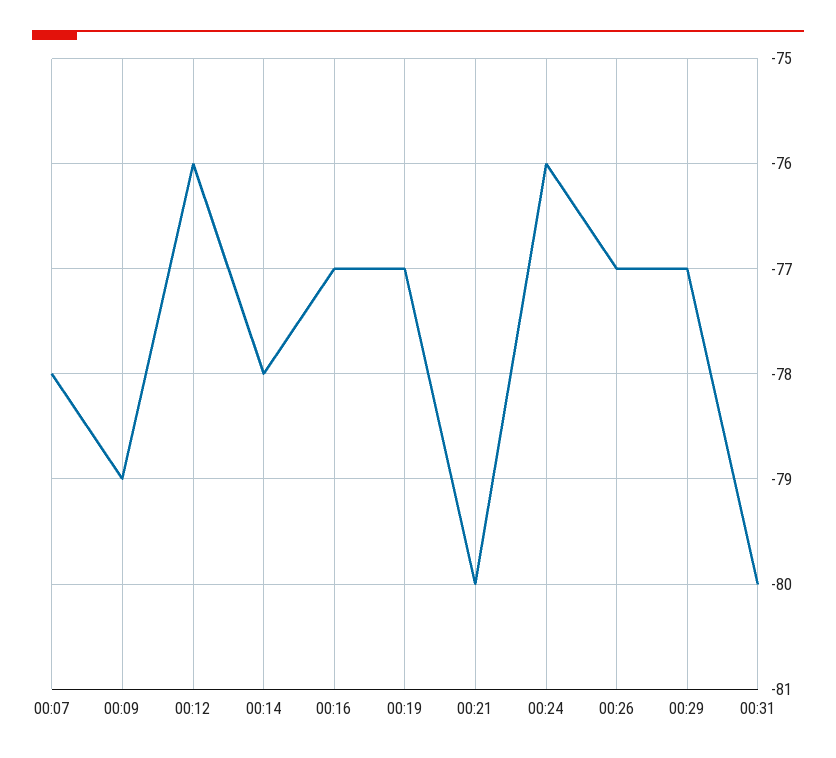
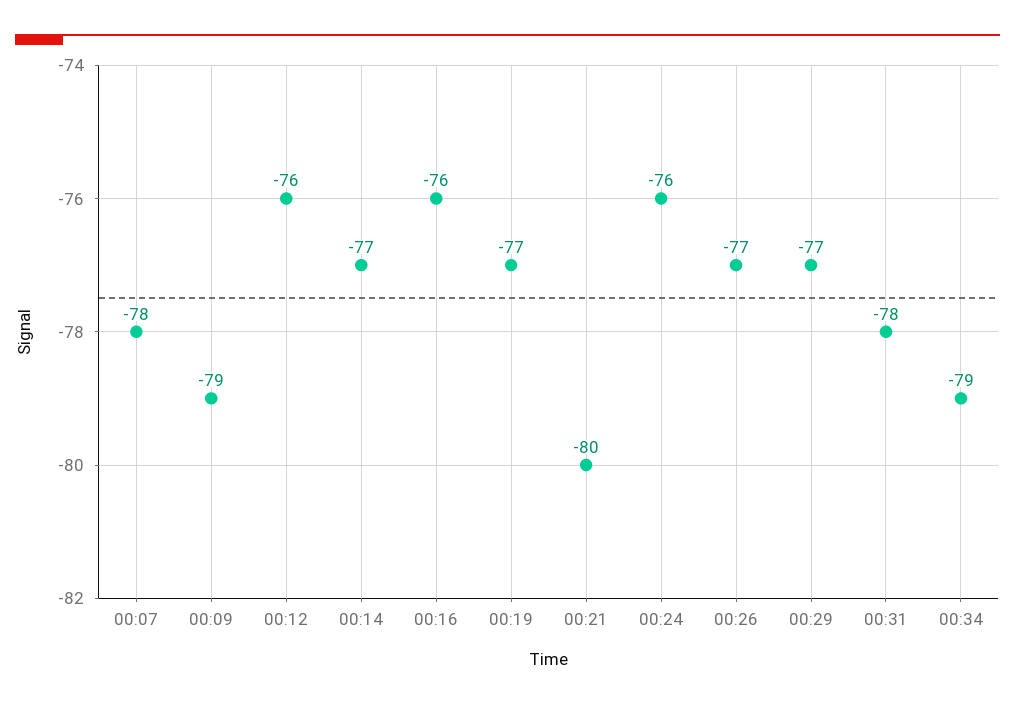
00:14: -78 -> -77
00:16: -77 -> -76
00:31: -80 -> -78
00:34: none -> -79

